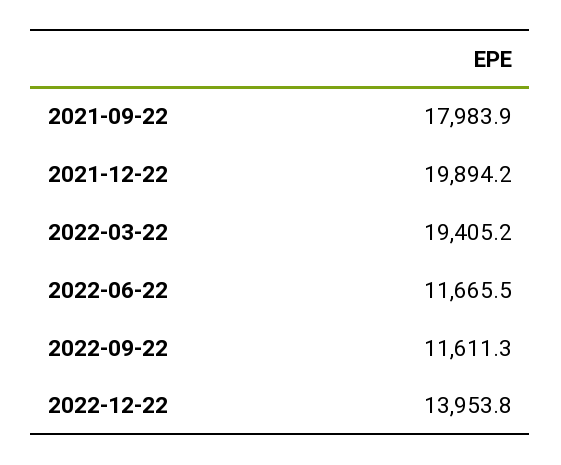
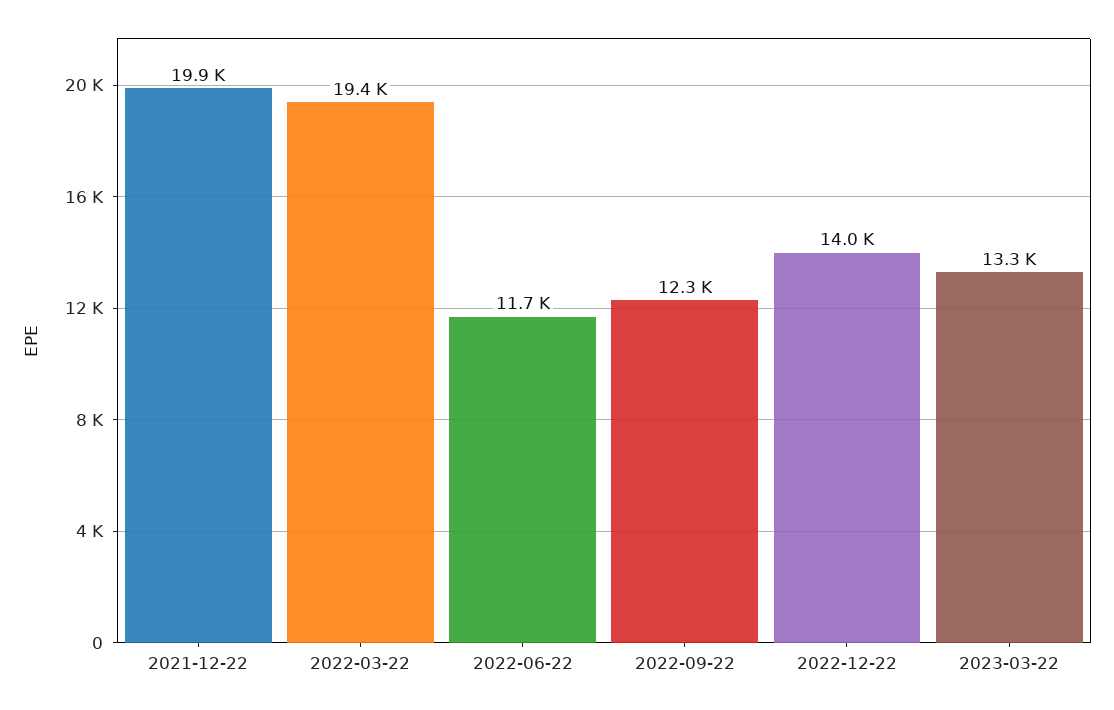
2021-09-22: 17983.9 -> none
2022-09-22: 11611.3 -> 12300
2023-03-22: none -> 13300

